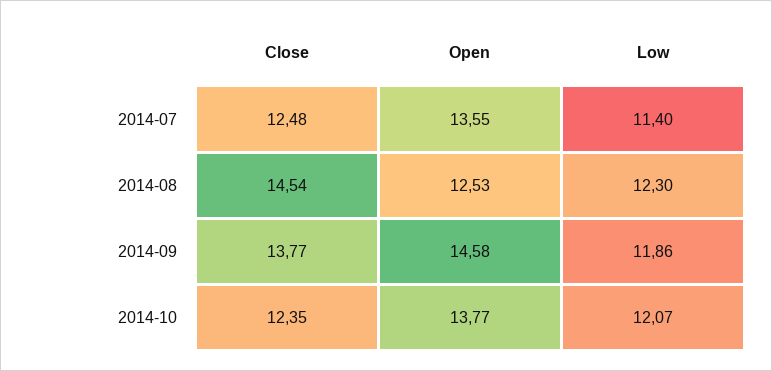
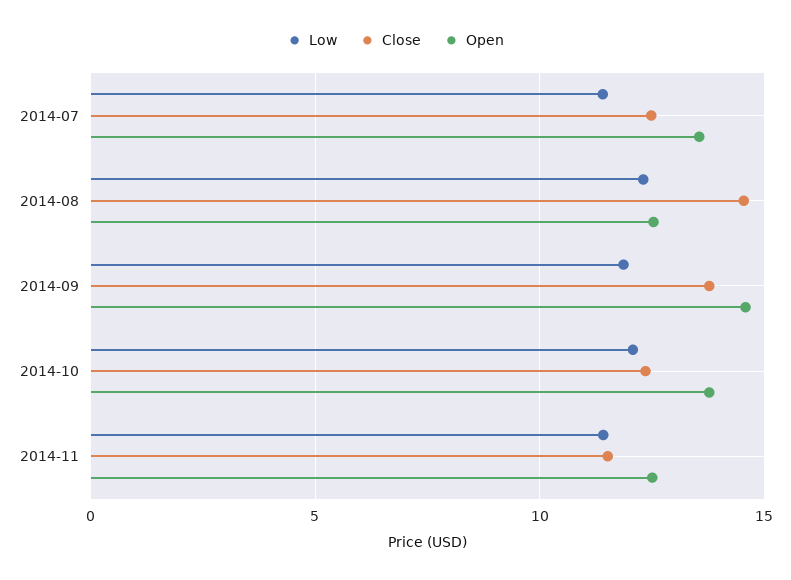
Low, 2014-11: none -> 11.5
Close, 2014-11: none -> 11.5
Open, 2014-11: none -> 12.5

